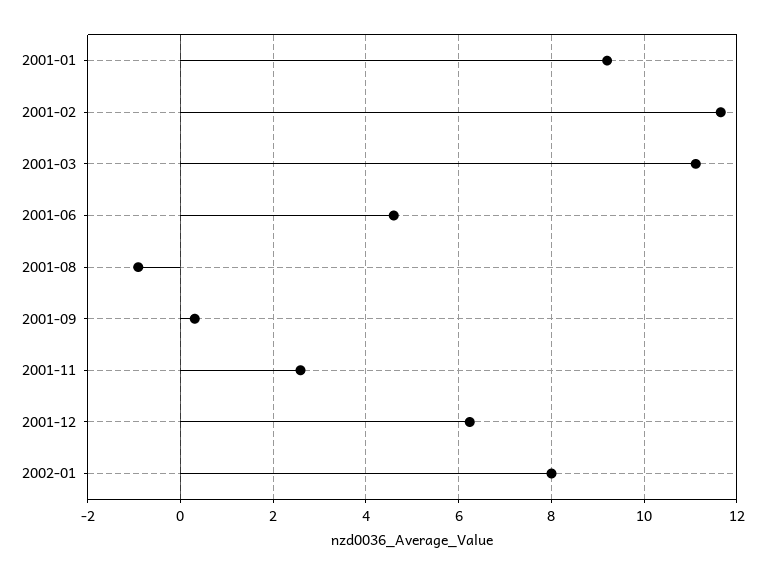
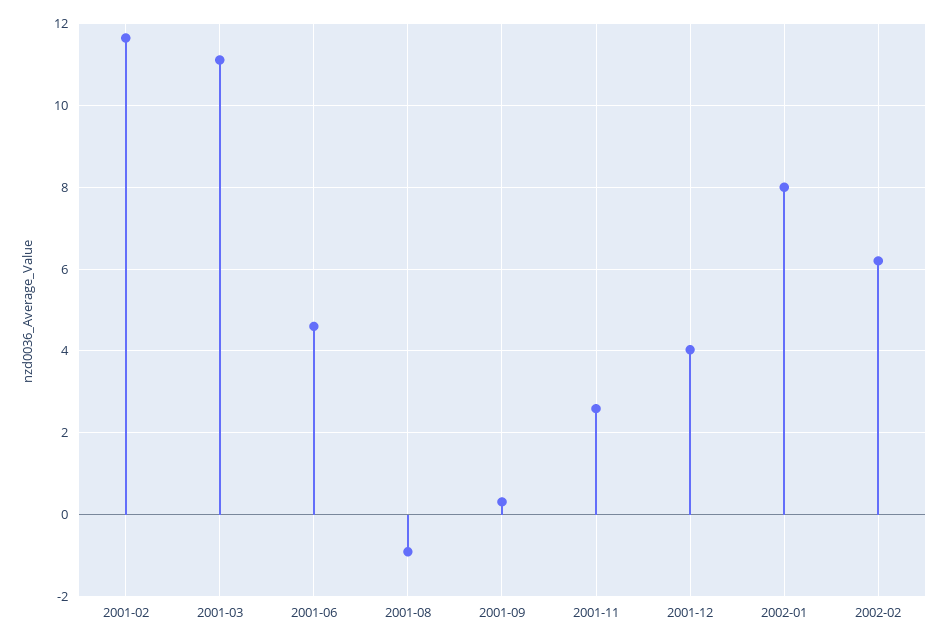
2001-01: 9.2 -> none
2001-12: 6.2 -> 4
2002-02: none -> 6.2

